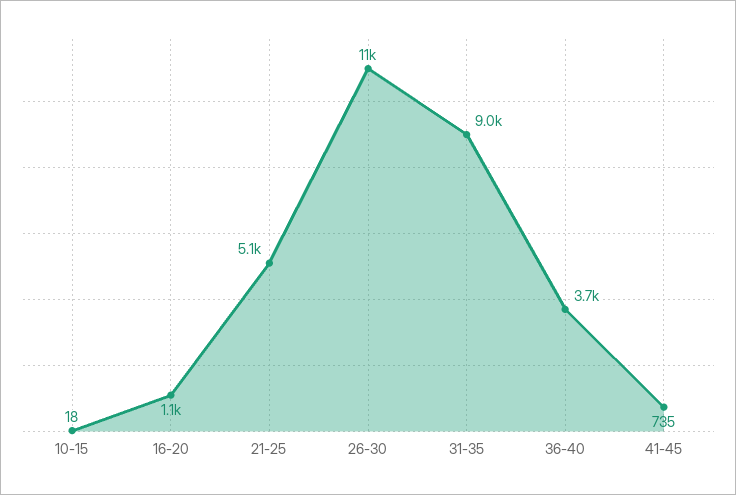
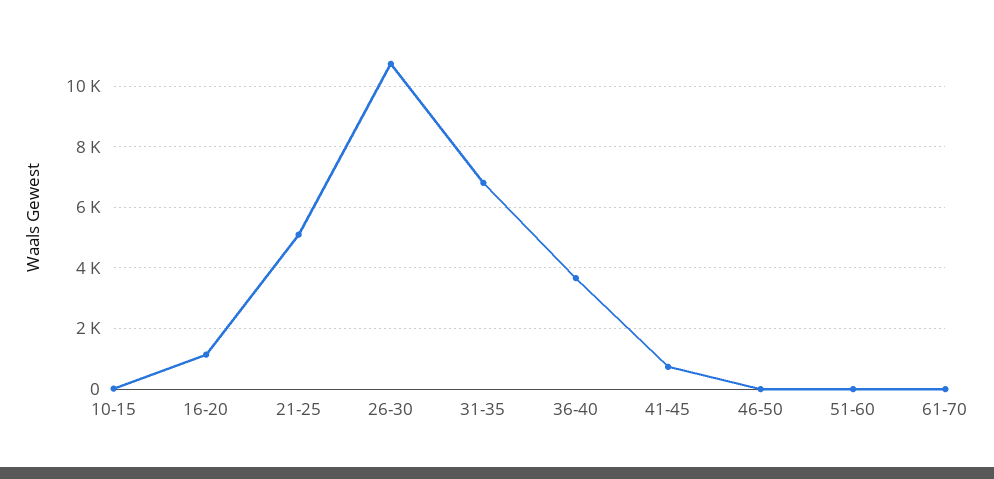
31-35: 9000 -> 6800
46-50: none -> 0
51-60: none -> 0
61-70: none -> 0

